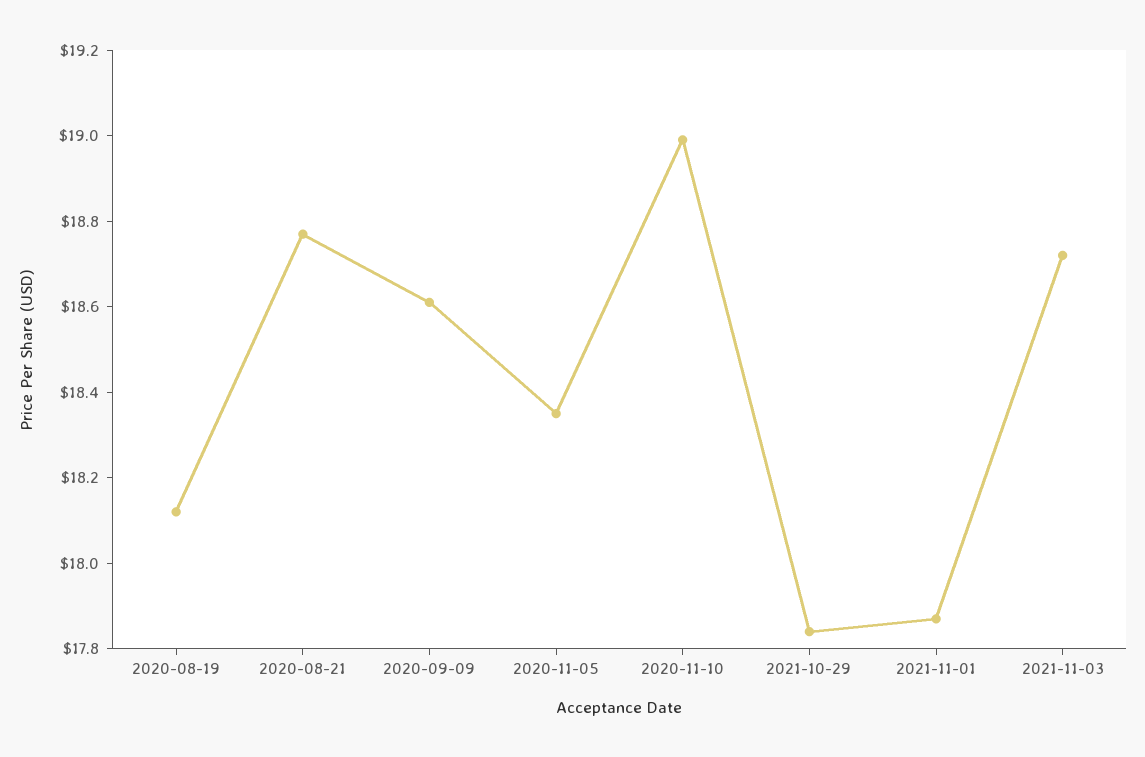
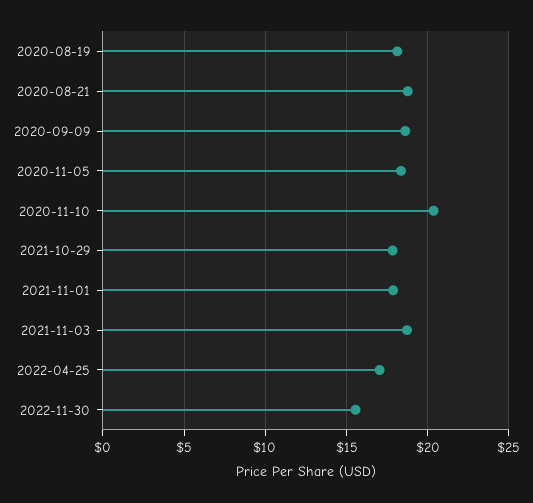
2020-11-10: 19 -> 20.5
2022-04-25: none -> 17
2022-11-30: none -> 15.5

